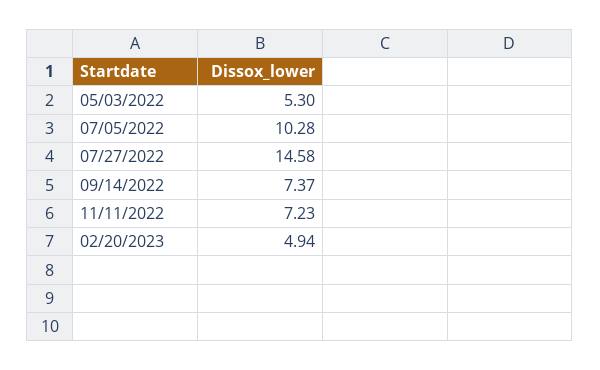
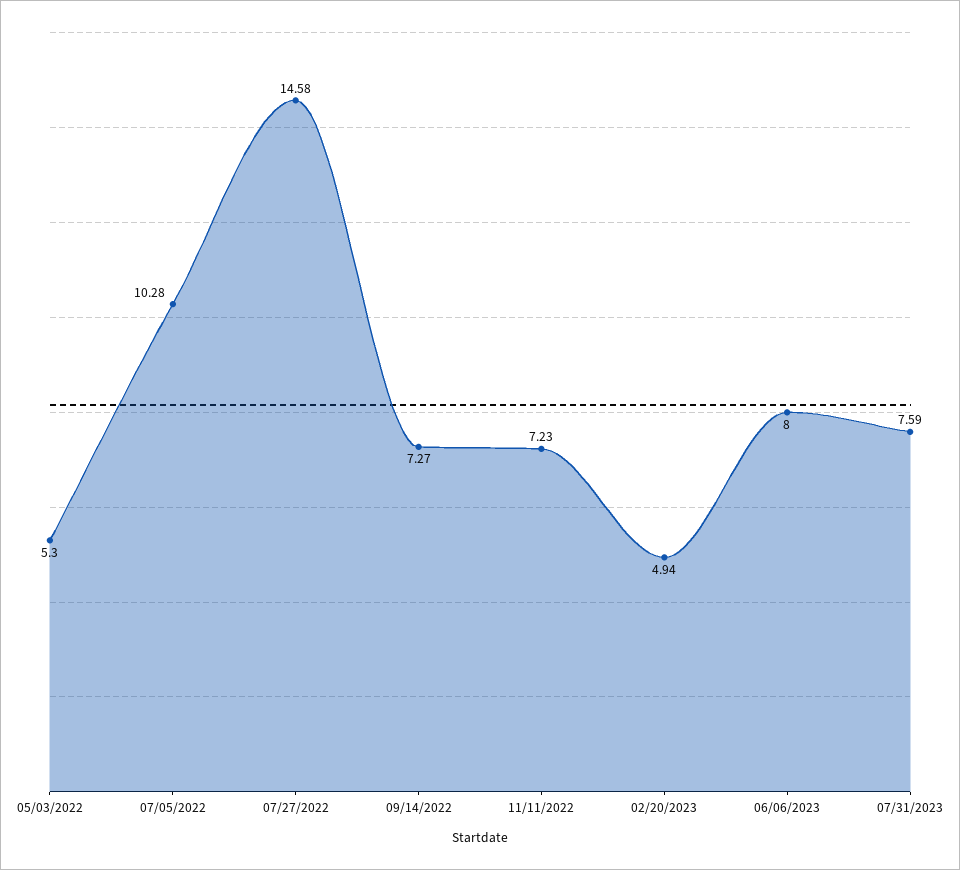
09/14/2022: 7.37 -> 7.27
06/06/2023: none -> 8
07/31/2023: none -> 7.59

